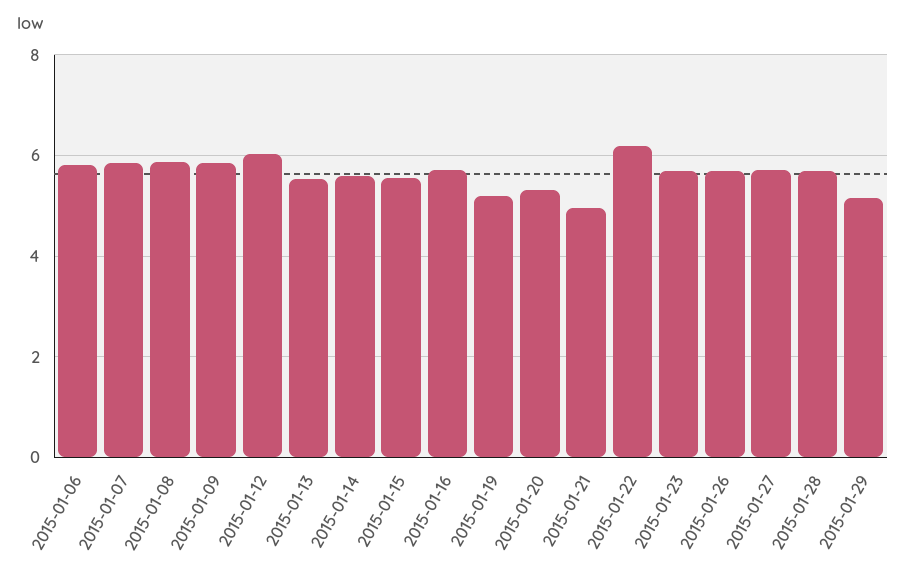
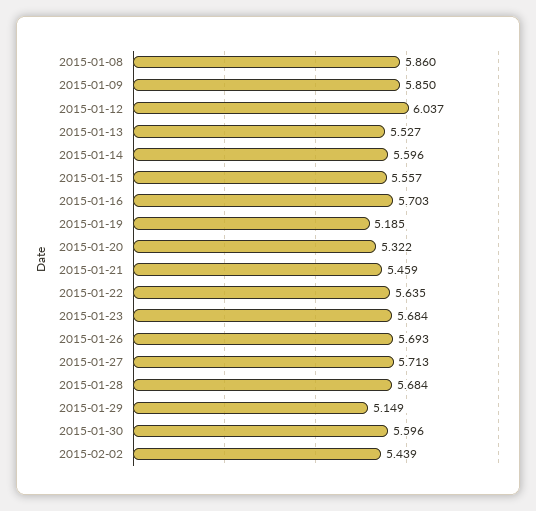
2015-01-06: 5.8 -> none
2015-01-07: 5.8 -> none
2015-01-21: 5 -> 5.459
2015-01-22: 6.2 -> 5.635
2015-01-30: none -> 5.596
2015-02-02: none -> 5.439

